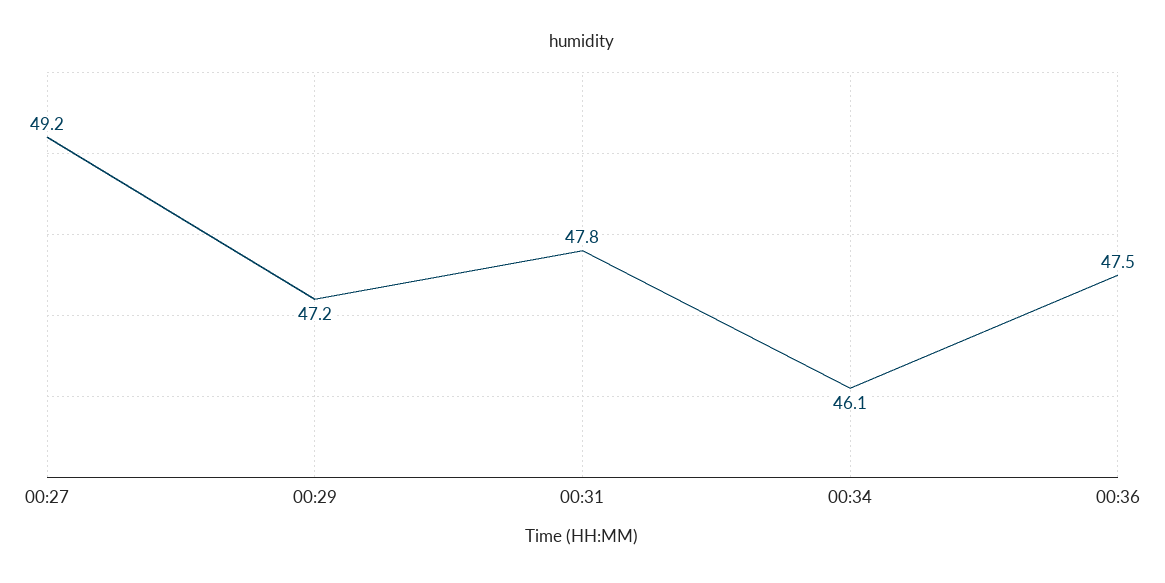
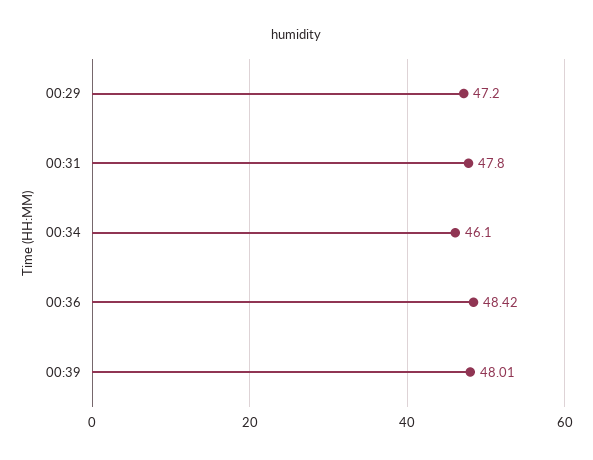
00:27: 49.2 -> none
00:36: 47.5 -> 48.42
00:39: none -> 48.01

